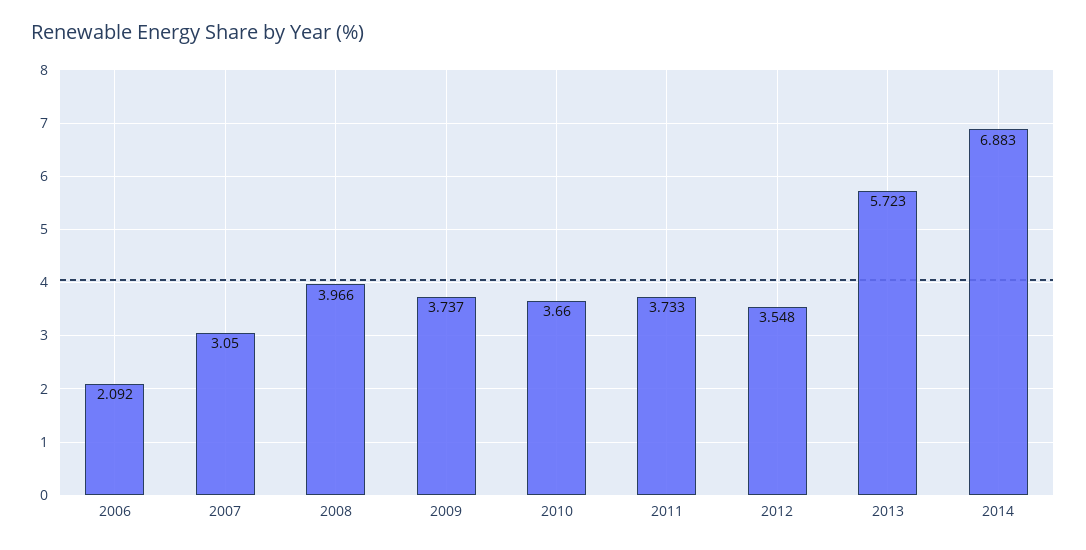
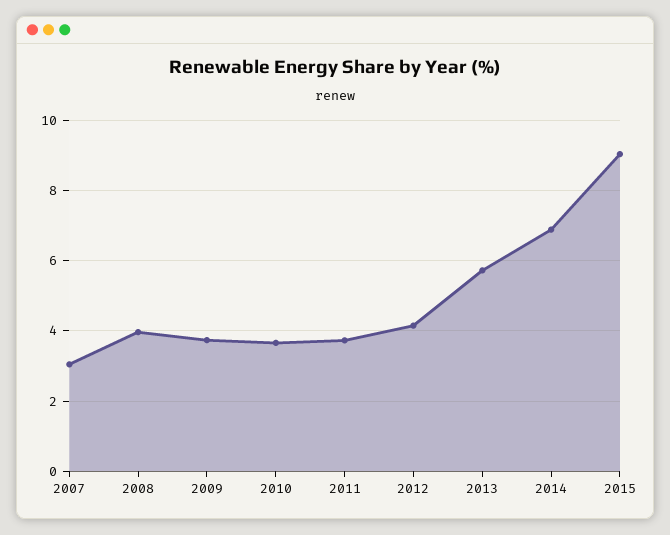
2006: 2.092 -> none
2012: 3.548 -> 4.2
2015: none -> 9

